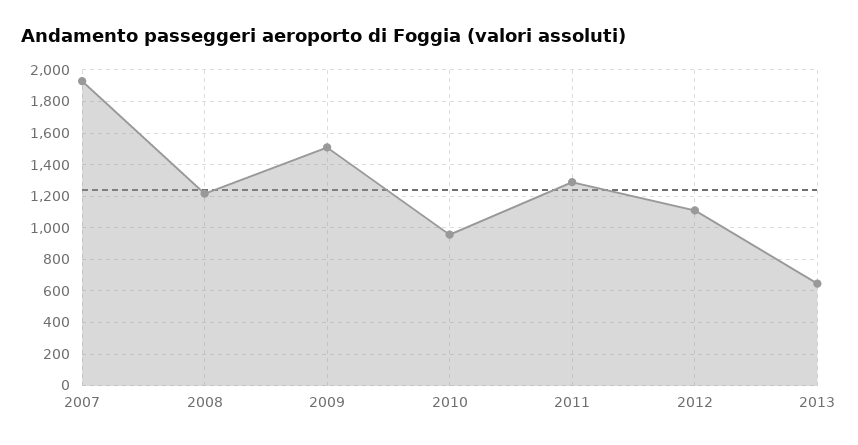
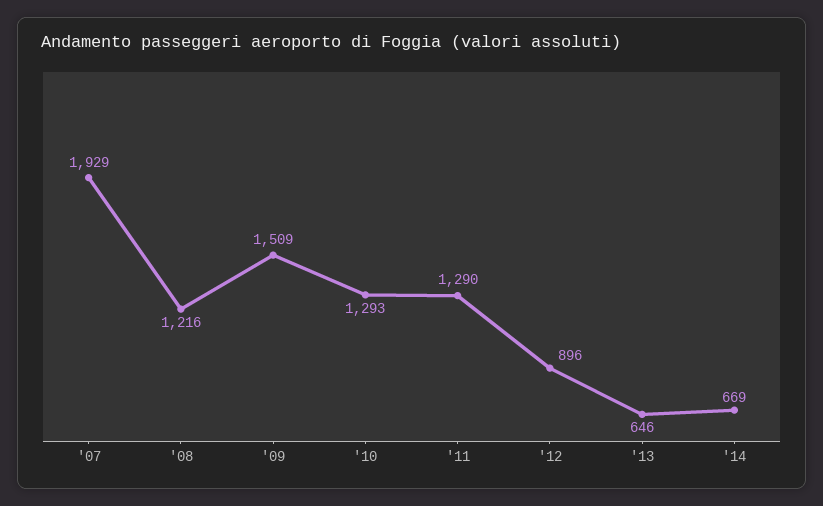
2010: 950 -> 1293
2012: 1100 -> 896
'14: none -> 669

